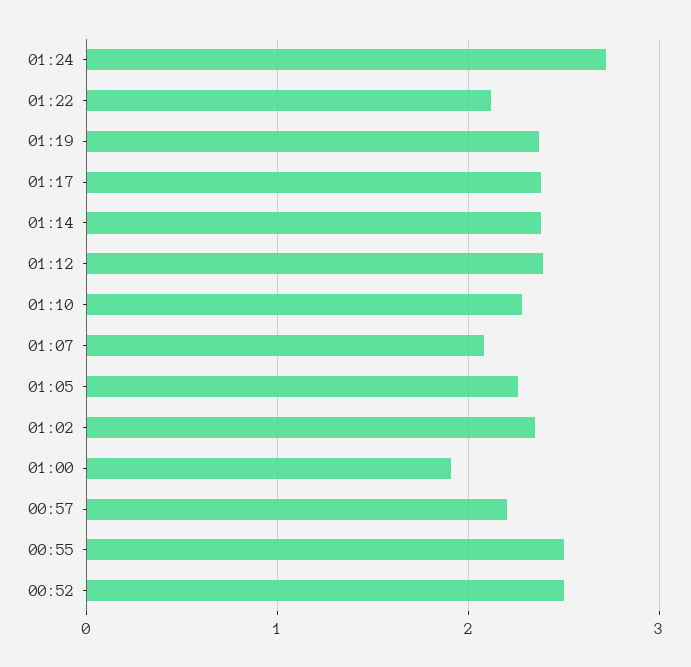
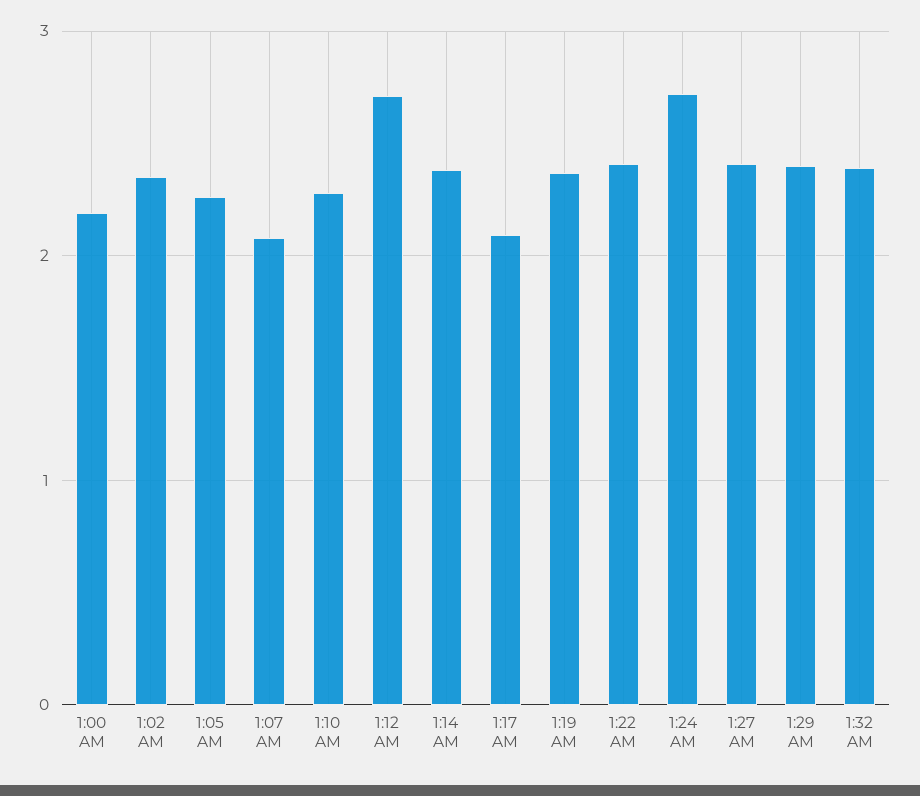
01:22: 2.1 -> 2.4
01:17: 2.4 -> 2.1
01:12: 2.4 -> 2.7
01:00: 1.9 -> 2.2
00:57: 2.2 -> none
00:55: 2.5 -> none
00:52: 2.5 -> none
1:27 AM: none -> 2.4
1:29 AM: none -> 2.4
1:32 AM: none -> 2.4

